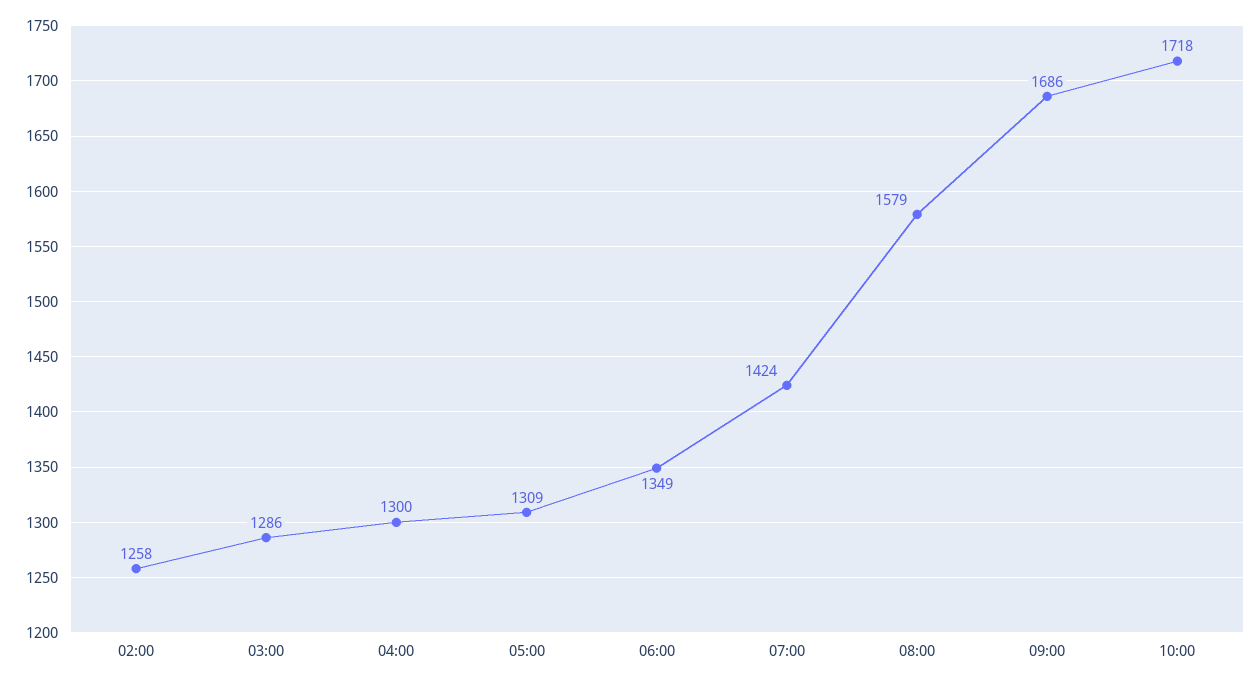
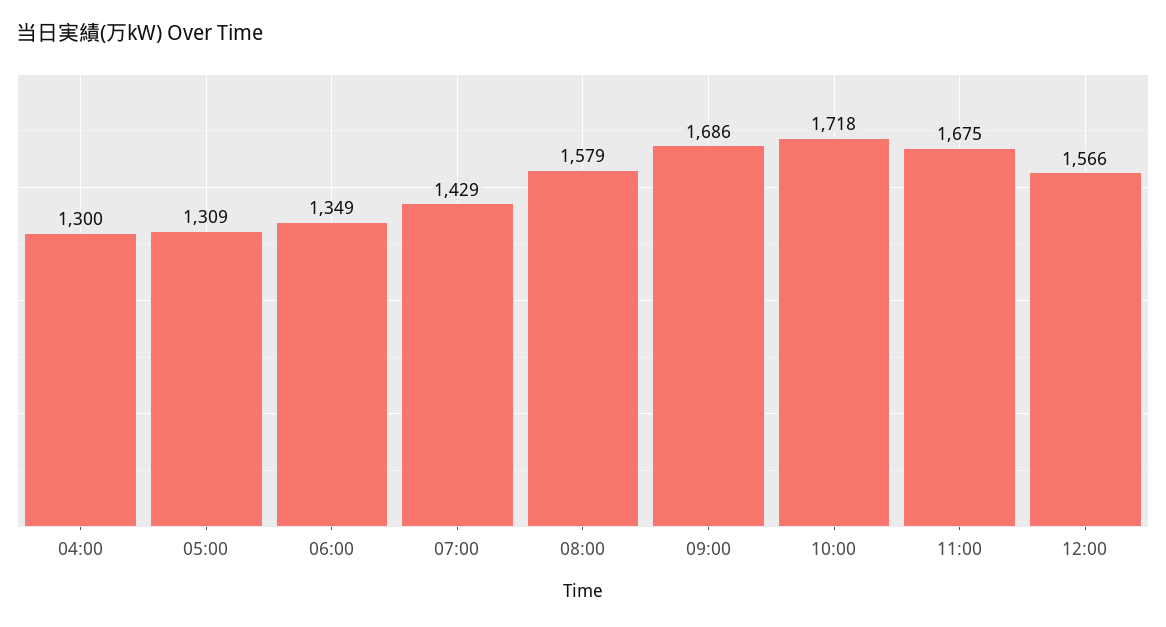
02:00: 1258 -> none
03:00: 1286 -> none
07:00: 1424 -> 1429
11:00: none -> 1675
12:00: none -> 1566

